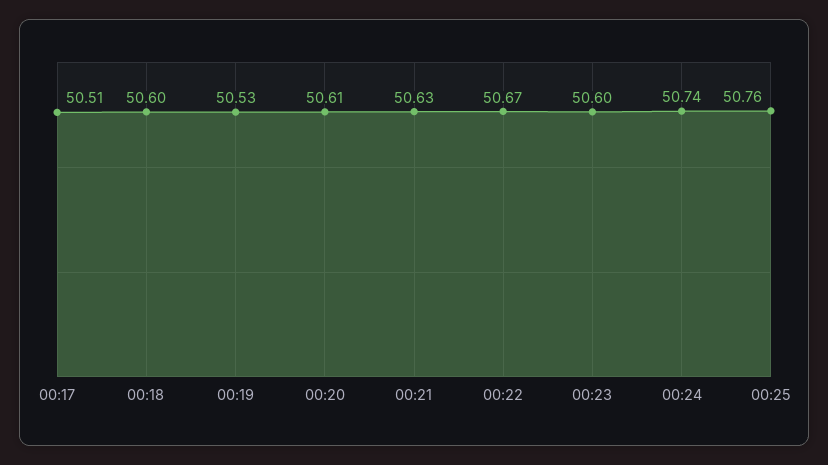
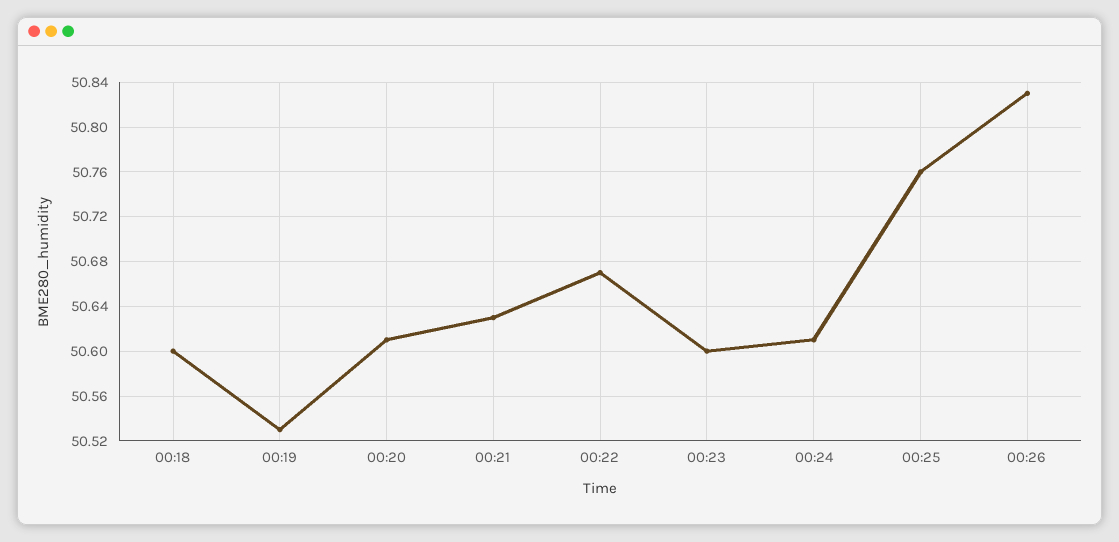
00:17: 50.51 -> none
00:24: 50.74 -> 50.61
00:26: none -> 50.83

